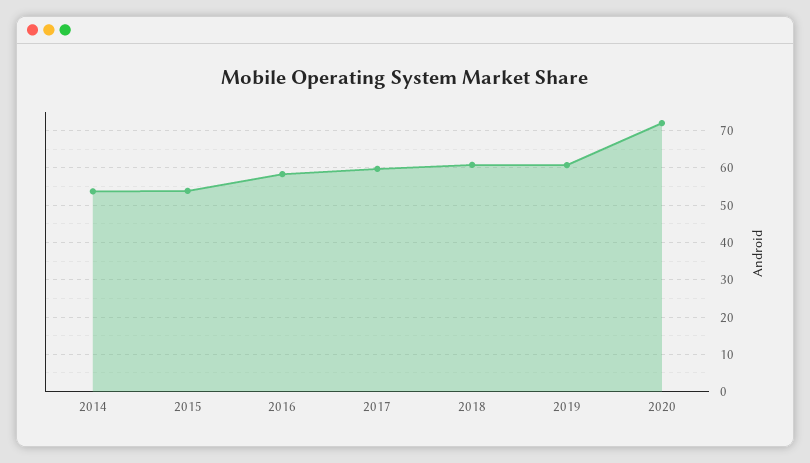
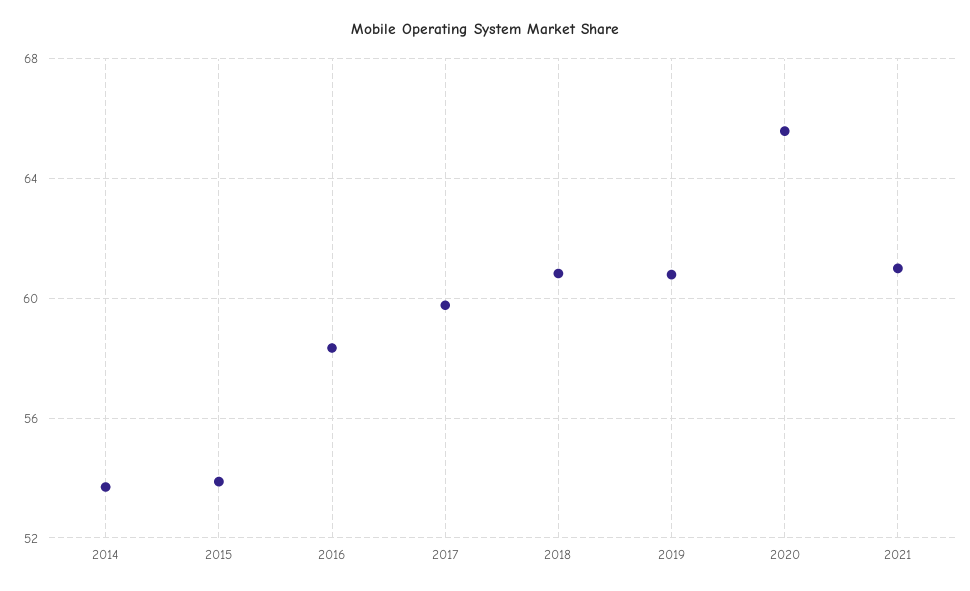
2020: 72 -> 65.5
2021: none -> 61

